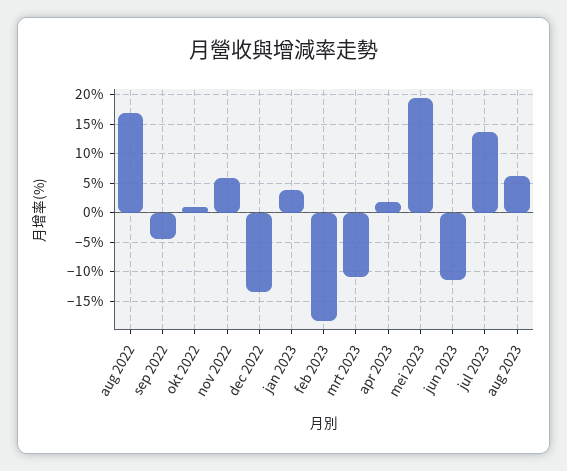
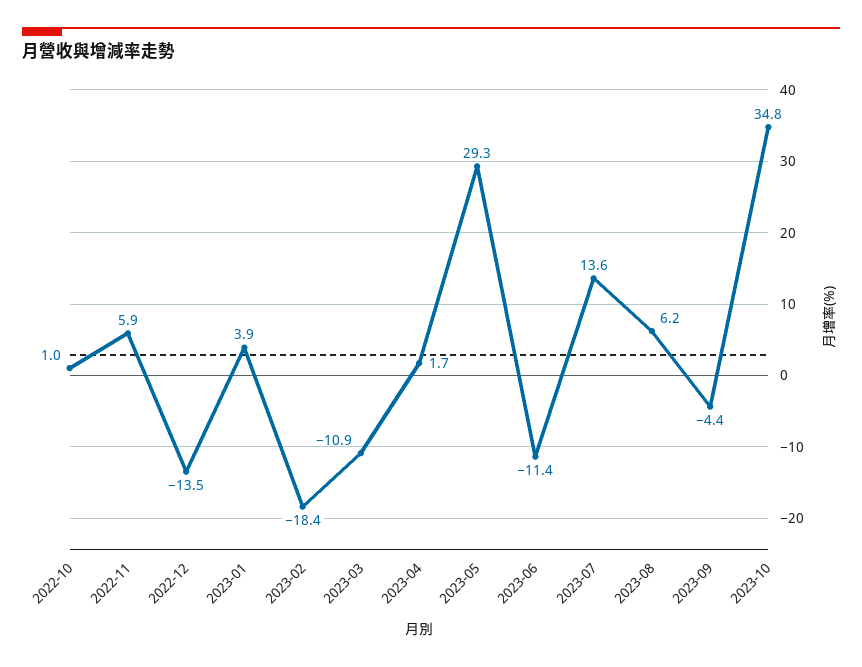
aug 2022: 17.5 -> none
sep 2022: -5 -> none
mei 2023: 20 -> 29.3
2023-09: none -> -4.4
2023-10: none -> 34.8

